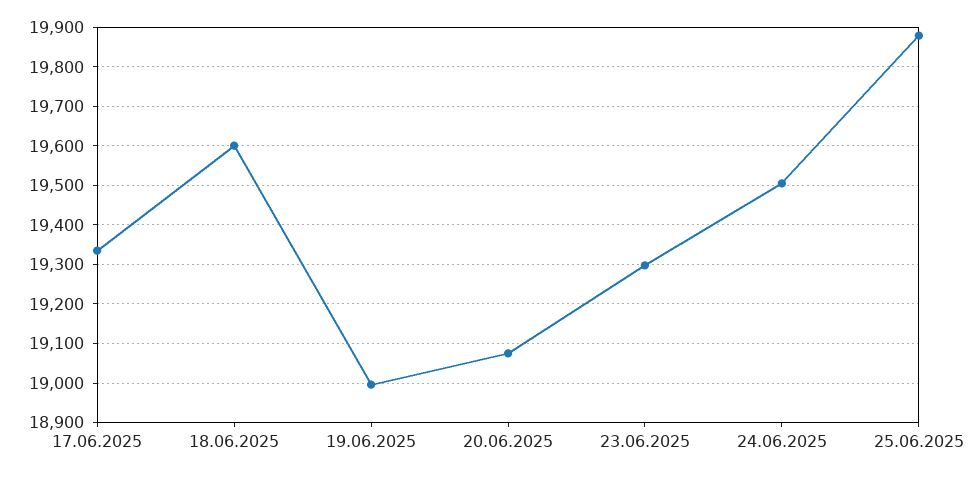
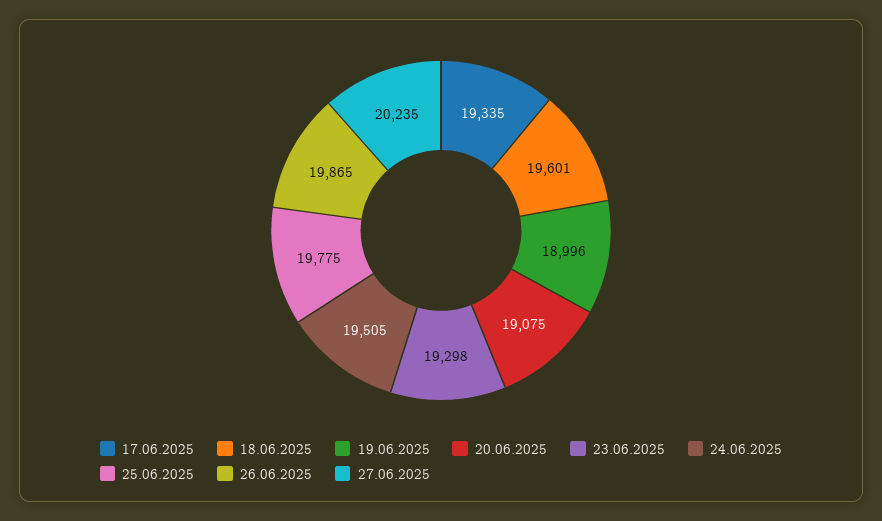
25.06.2025: 19880 -> 19775
26.06.2025: none -> 19865
27.06.2025: none -> 20235

